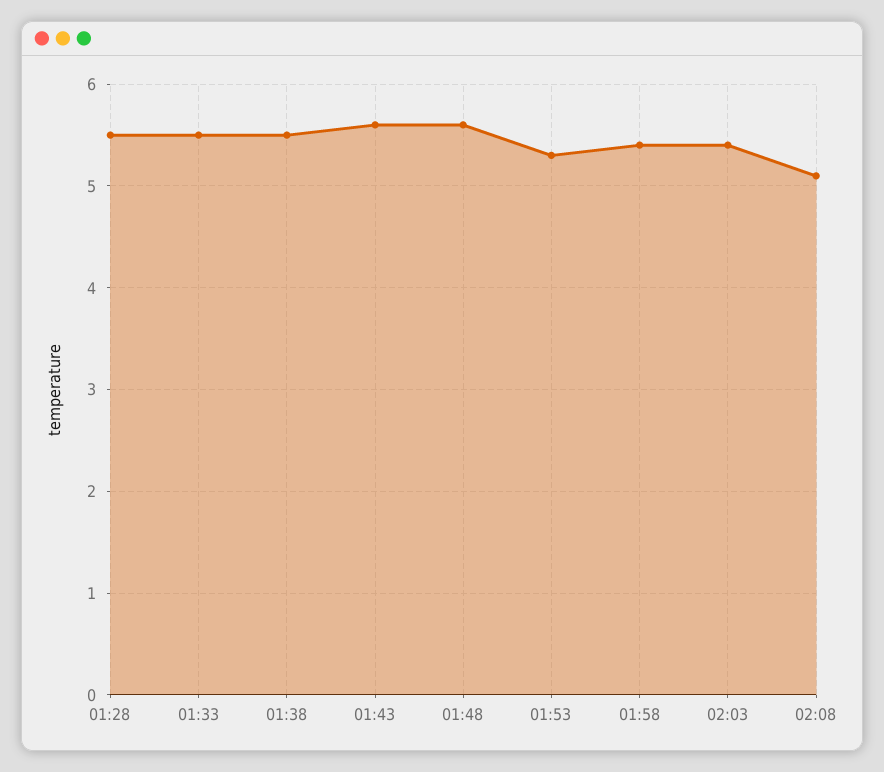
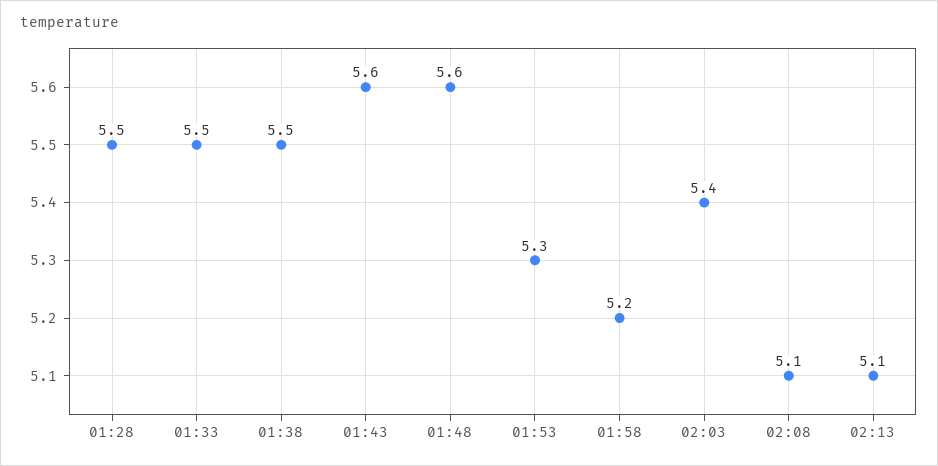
01:58: 5.4 -> 5.2
02:13: none -> 5.1

